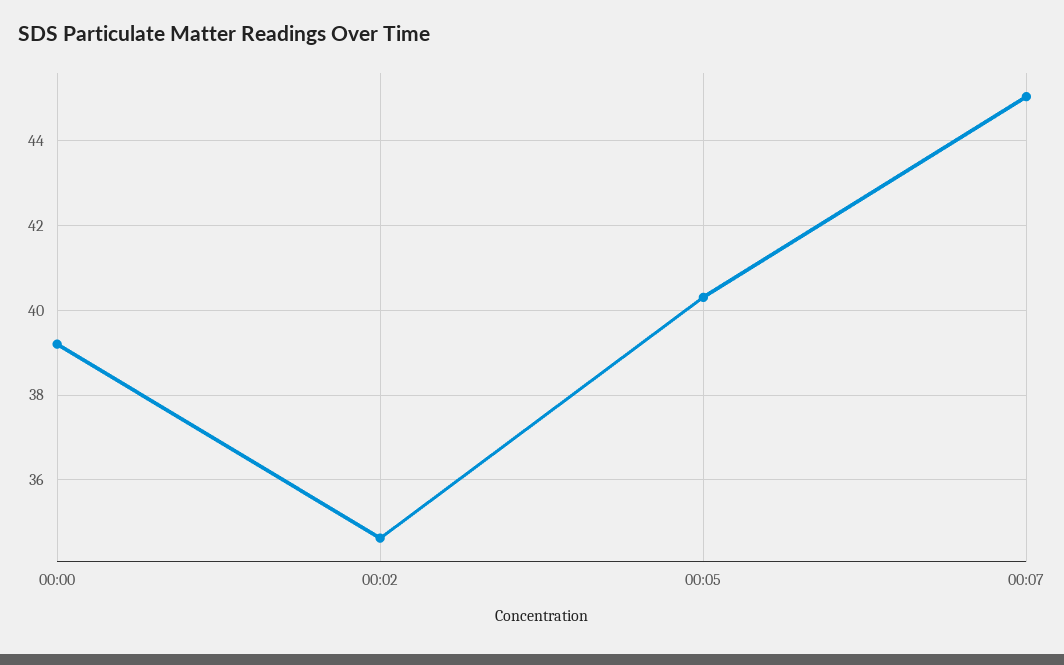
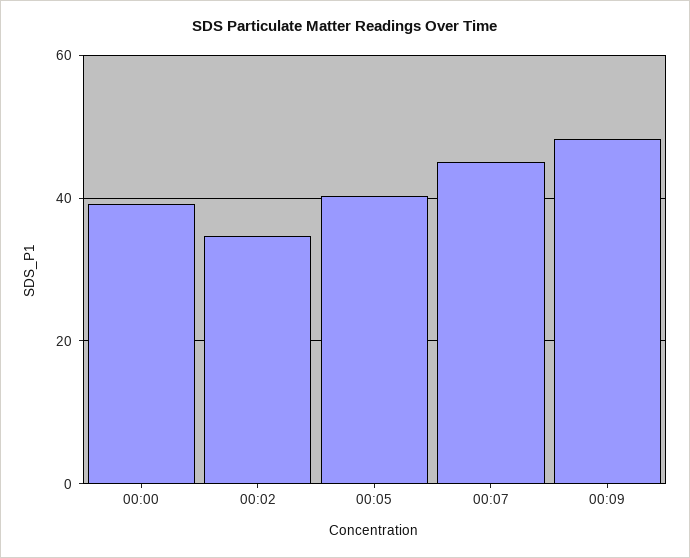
00:09: none -> 48

